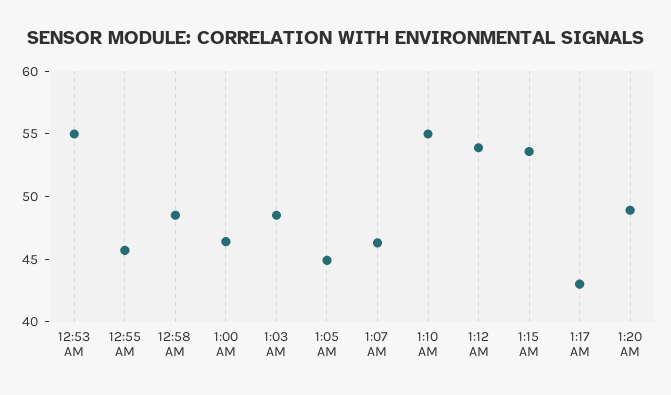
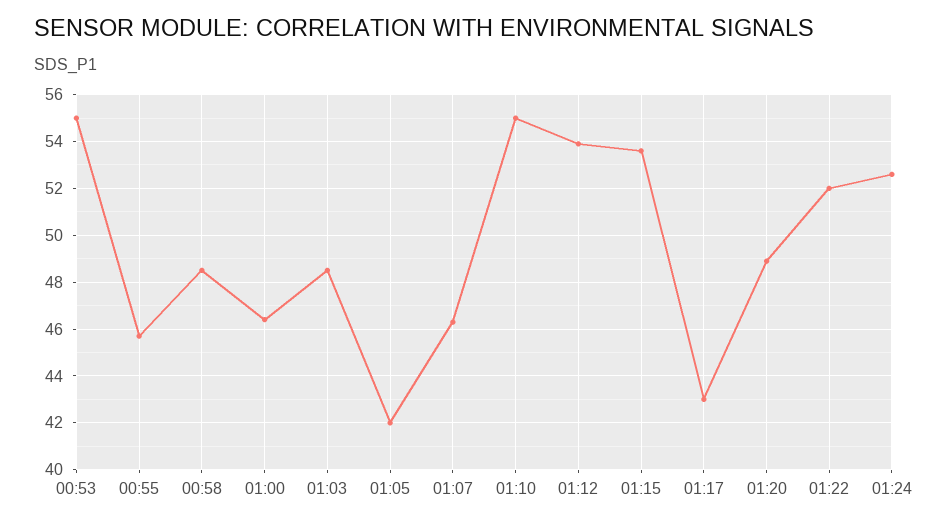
1:05 AM: 45 -> 42
01:22: none -> 52
01:24: none -> 52.5

